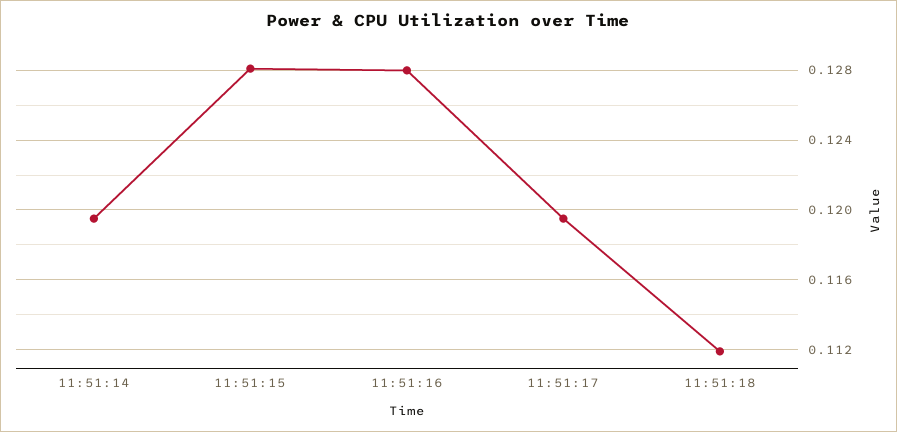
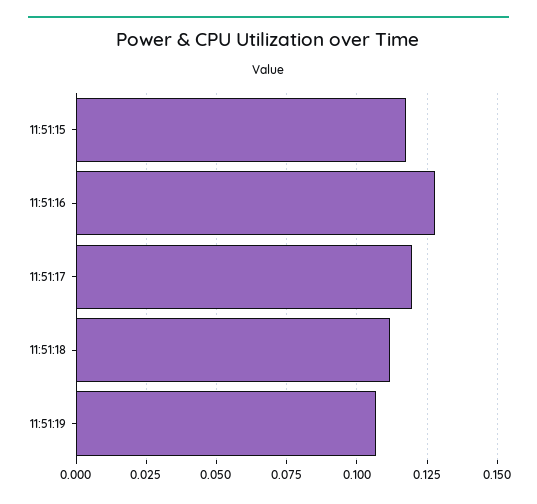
11:51:14: 0.1195 -> none
11:51:15: 0.128 -> 0.1175
11:51:19: none -> 0.1075

